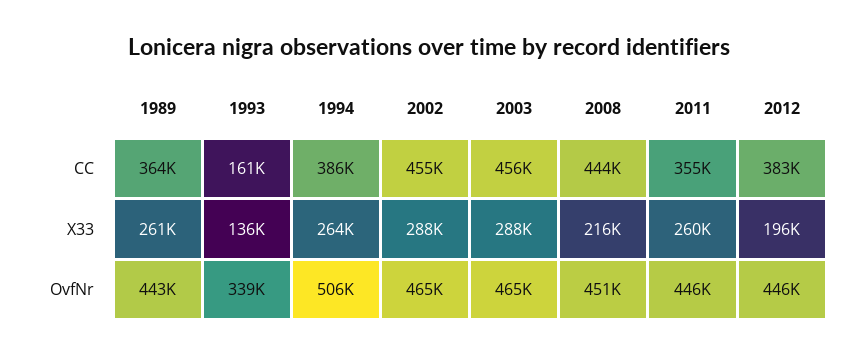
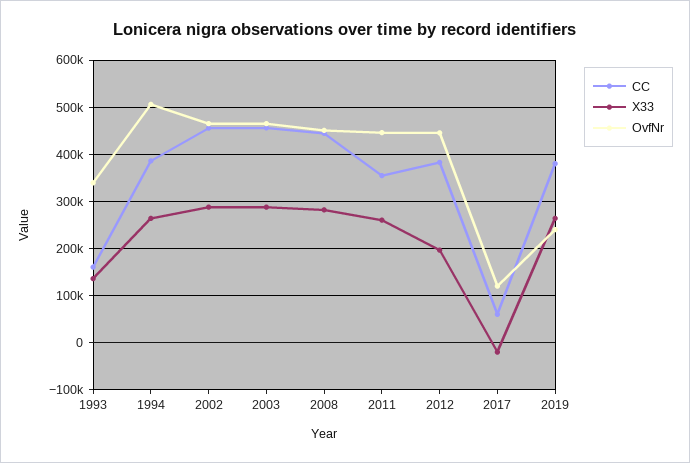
CC, 1989: 364000 -> none
X33, 1989: 261000 -> none
X33, 2008: 216000 -> 280000
OvfNr, 1989: 443000 -> none
CC, 2017: none -> 60000
X33, 2017: none -> -20000
OvfNr, 2017: none -> 120000
CC, 2019: none -> 380000
X33, 2019: none -> 260000
OvfNr, 2019: none -> 240000

